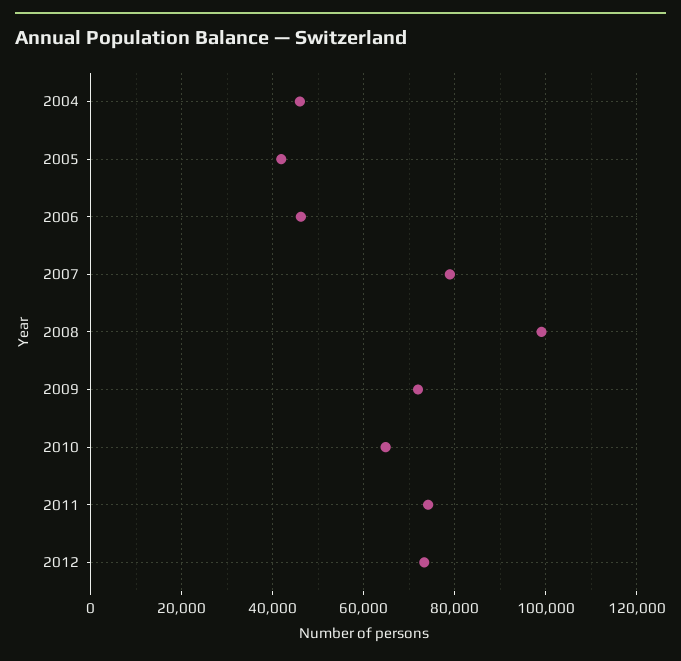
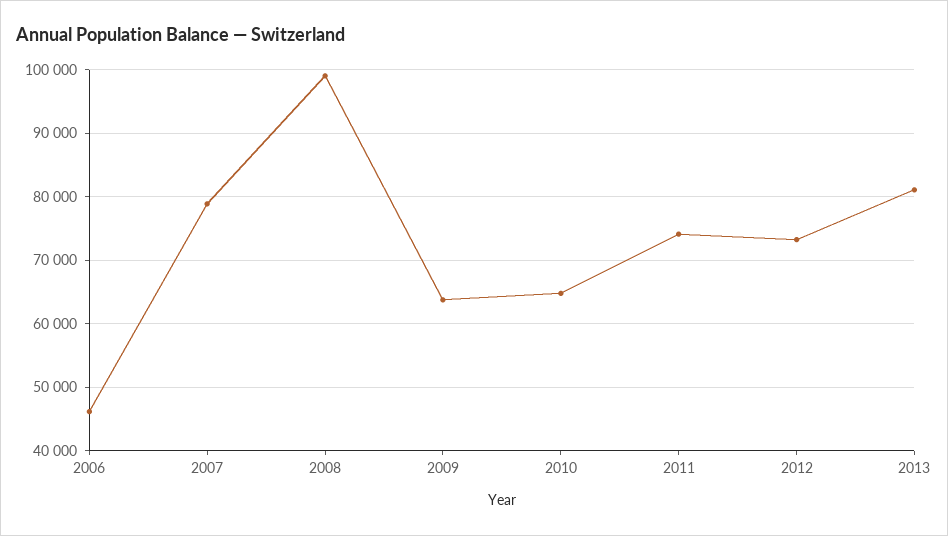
2004: 46000 -> none
2005: 42000 -> none
2009: 72000 -> 64000
2013: none -> 81000

